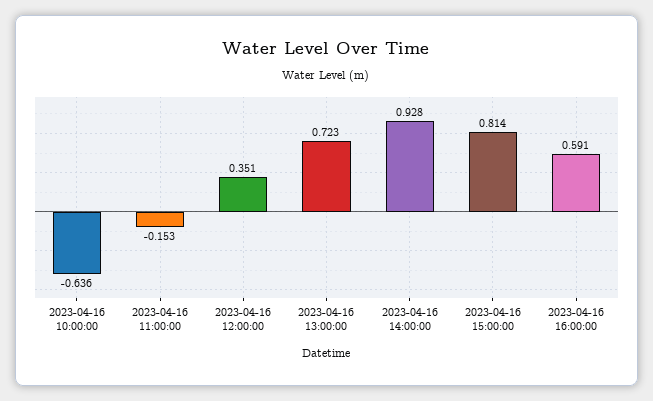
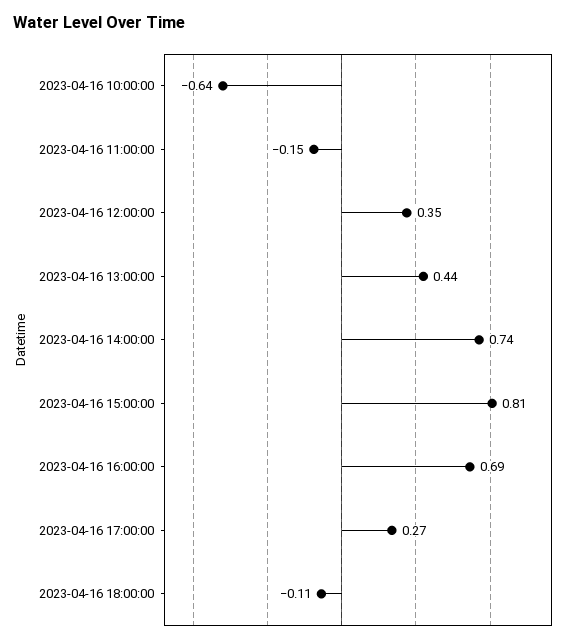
2023-04-16 13:00:00: 0.723 -> 0.44
2023-04-16 14:00:00: 0.928 -> 0.74
2023-04-16 16:00:00: 0.591 -> 0.69
2023-04-16 17:00:00: none -> 0.27
2023-04-16 18:00:00: none -> -0.11

